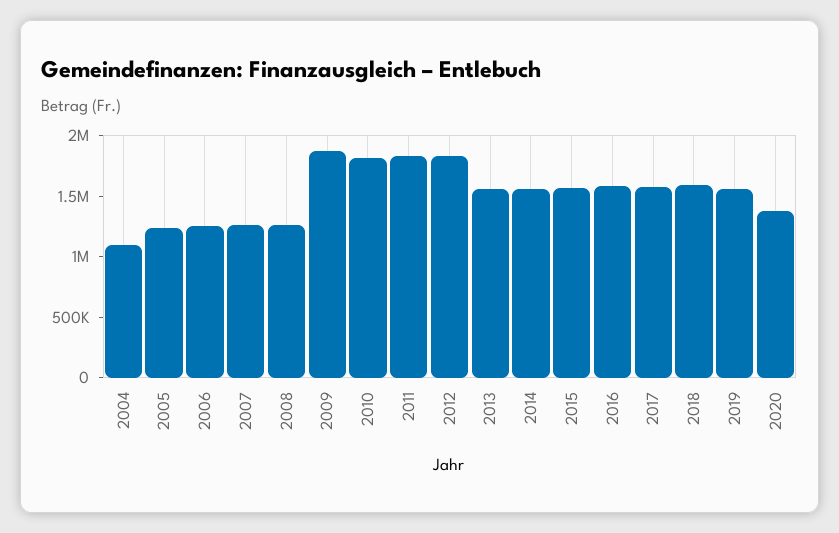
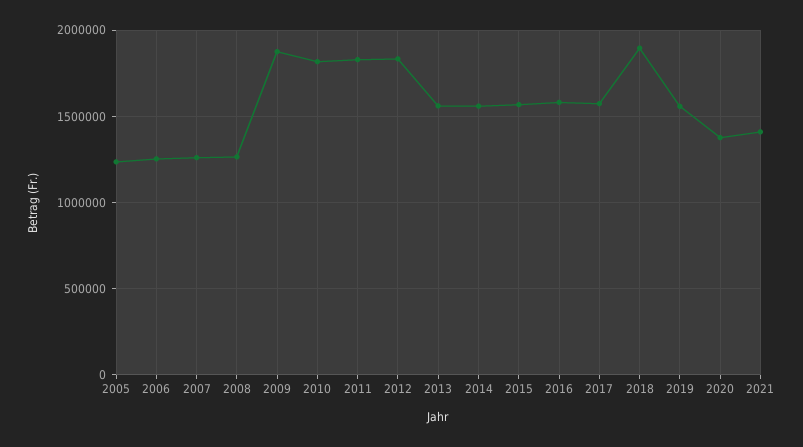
2004: 1100000 -> none
2018: 1600000 -> 1900000
2021: none -> 1400000

